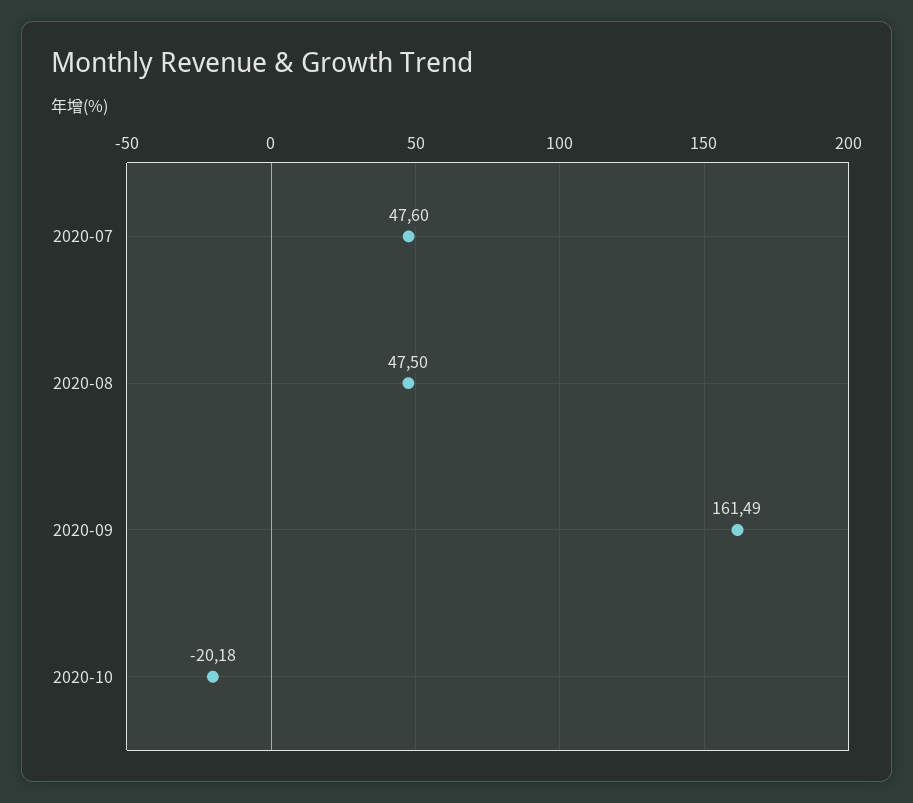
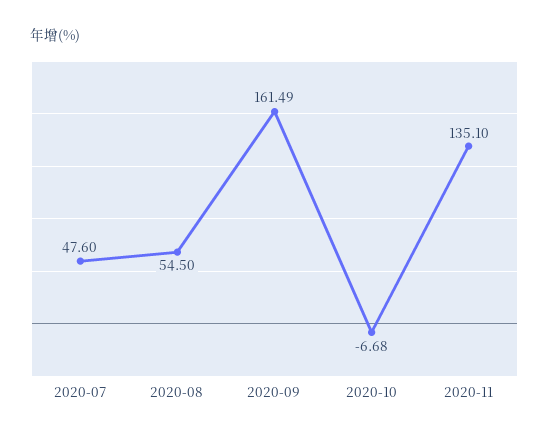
2020-08: 47.5 -> 54.5
2020-10: -20.18 -> -6.68
2020-11: none -> 135.1

